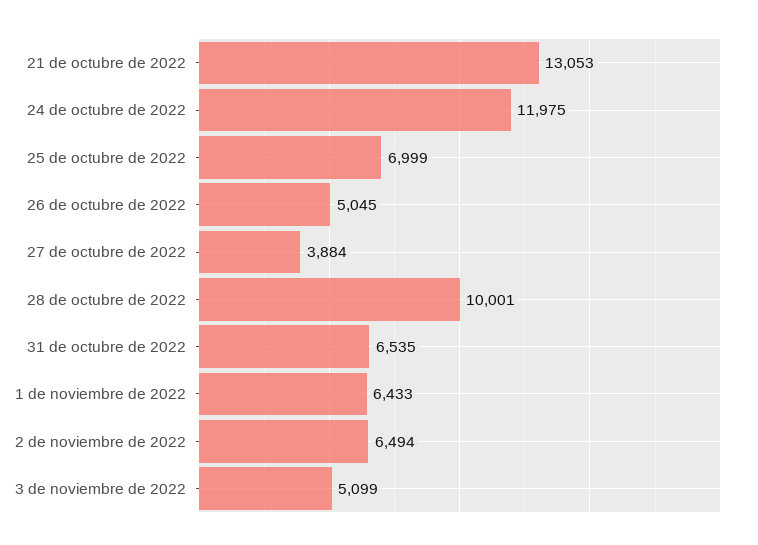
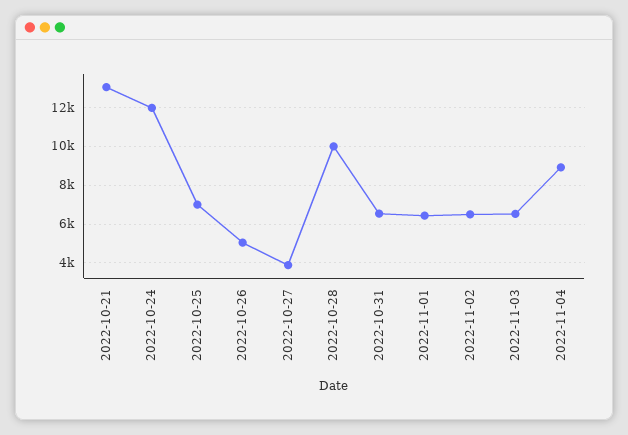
3 de noviembre de 2022: 5099 -> 6500
2022-11-04: none -> 9000

